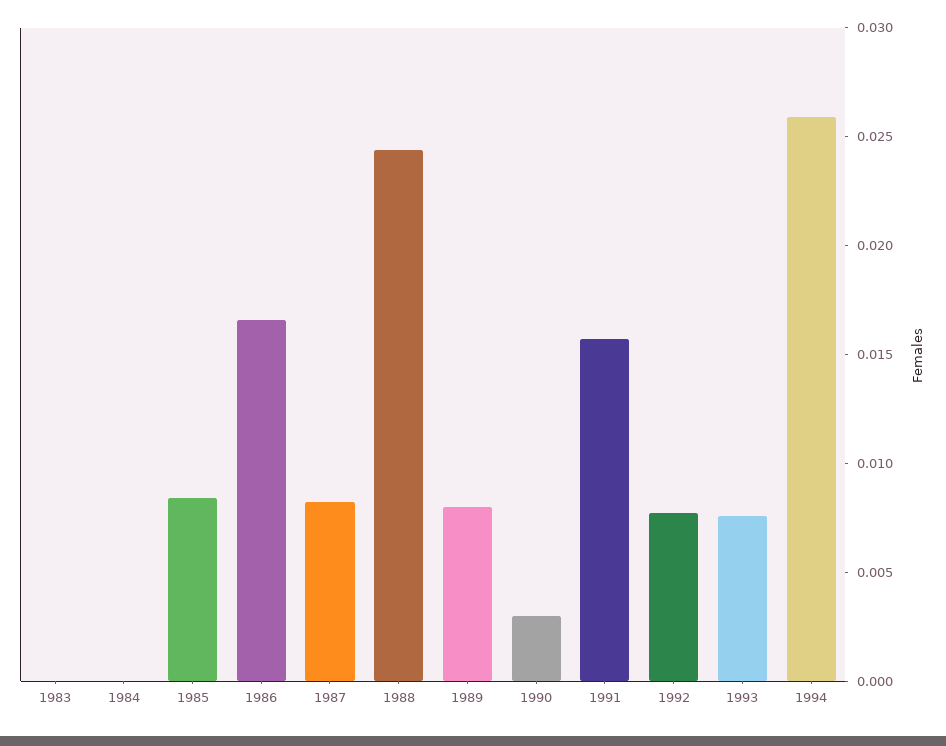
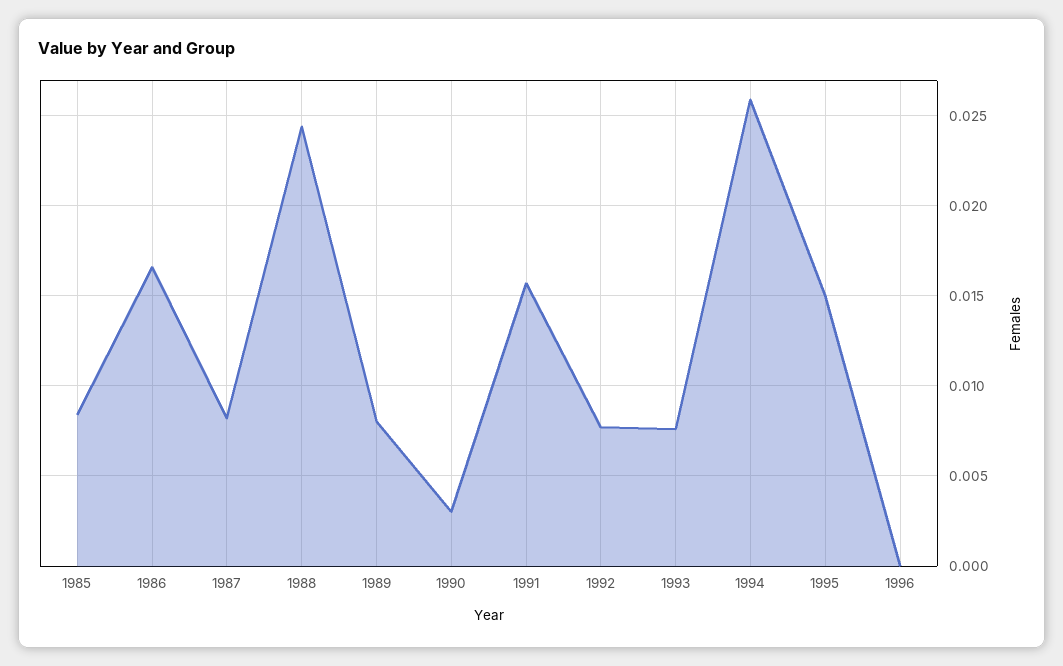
1983: 0 -> none
1984: 0 -> none
1995: none -> 0.015
1996: none -> 0

